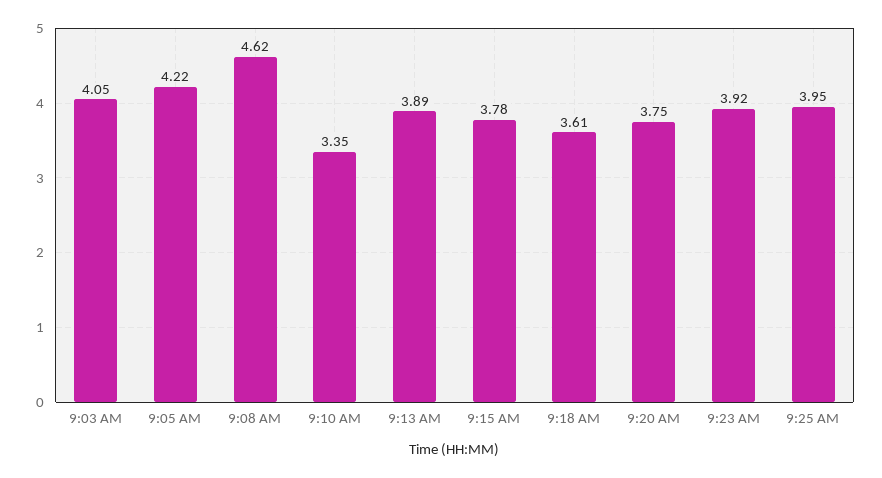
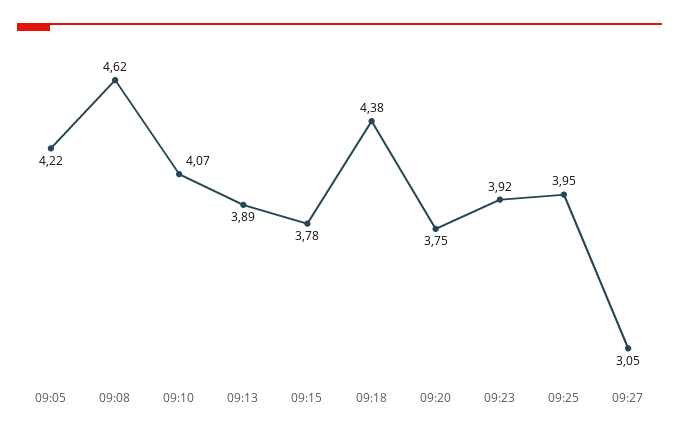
9:03 AM: 4.05 -> none
9:10 AM: 3.35 -> 4.07
9:18 AM: 3.61 -> 4.38
09:27: none -> 3.05

